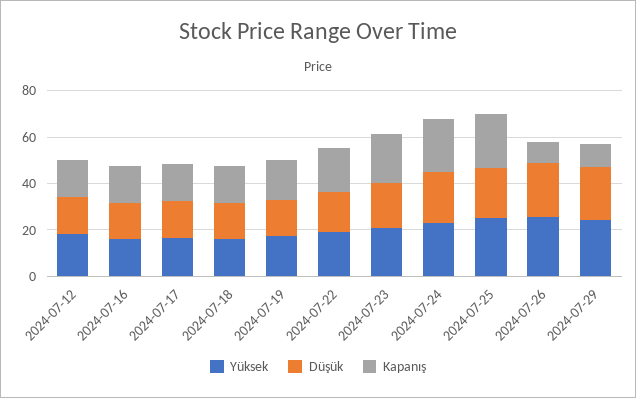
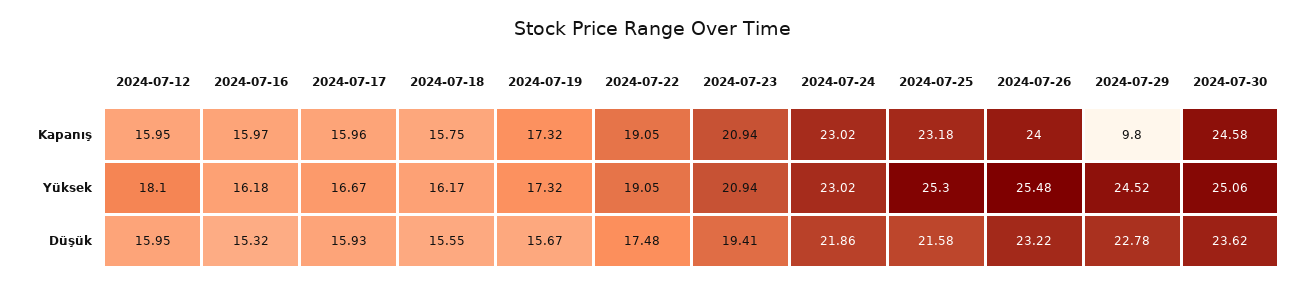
Kapanış, 2024-07-26: 10 -> 24
Kapanış, 2024-07-30: none -> 24.58
Yüksek, 2024-07-30: none -> 25.06
Düşük, 2024-07-30: none -> 23.62

